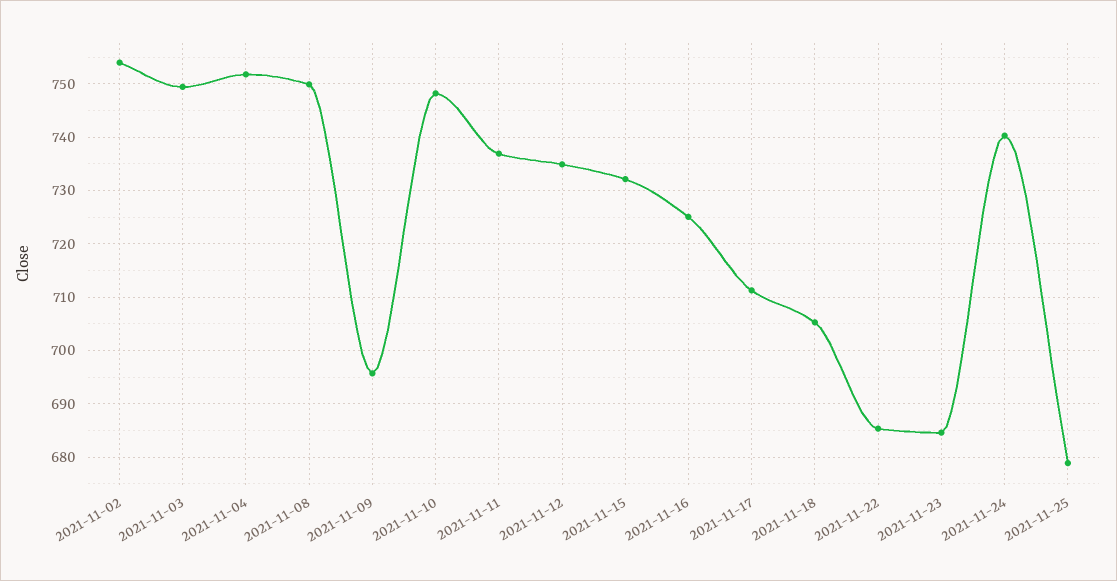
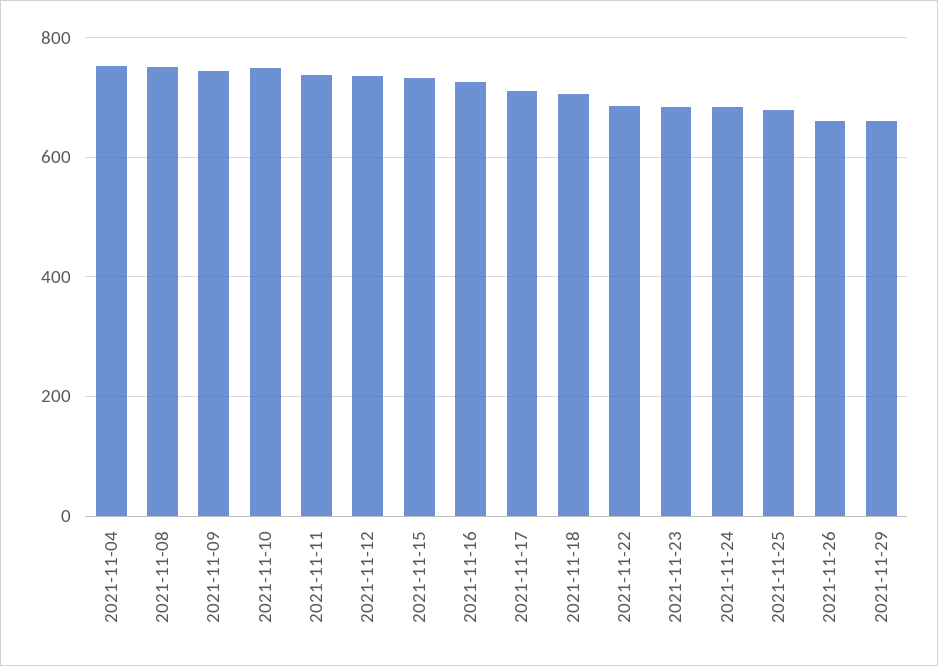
2021-11-02: 754 -> none
2021-11-03: 750 -> none
2021-11-09: 696 -> 740
2021-11-24: 740 -> 680
2021-11-26: none -> 660
2021-11-29: none -> 660

